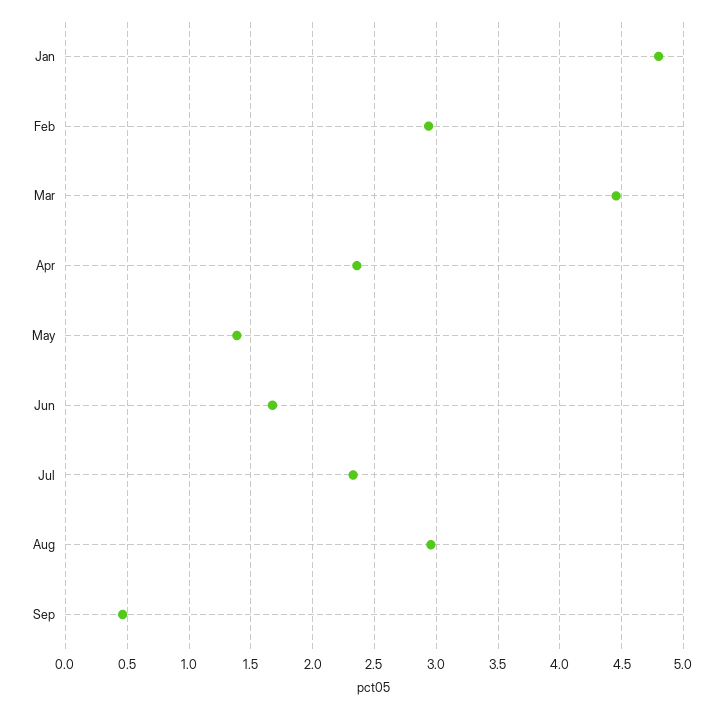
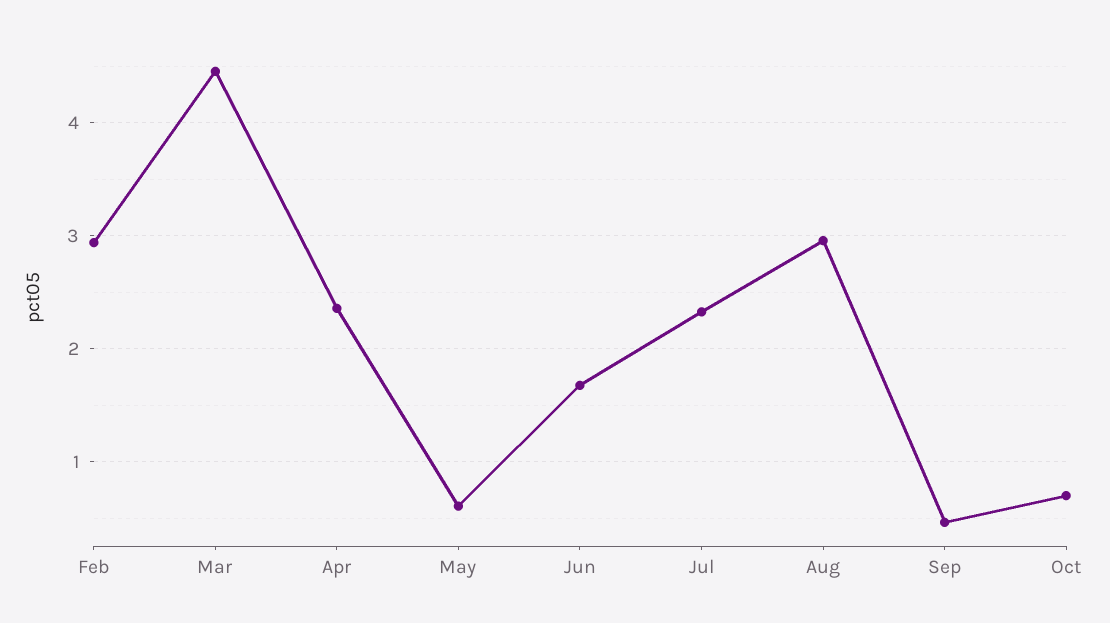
Jan: 4.8 -> none
May: 1.4 -> 0.6
Oct: none -> 0.7

